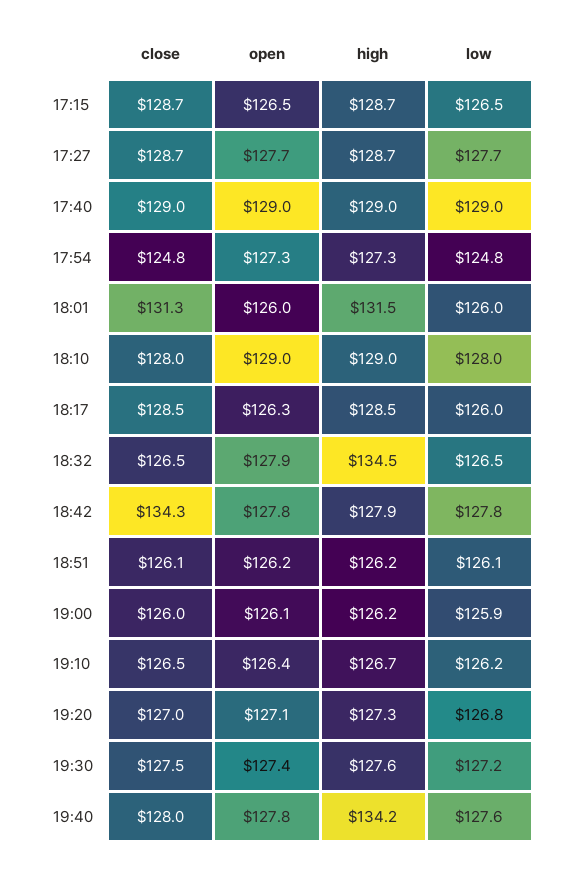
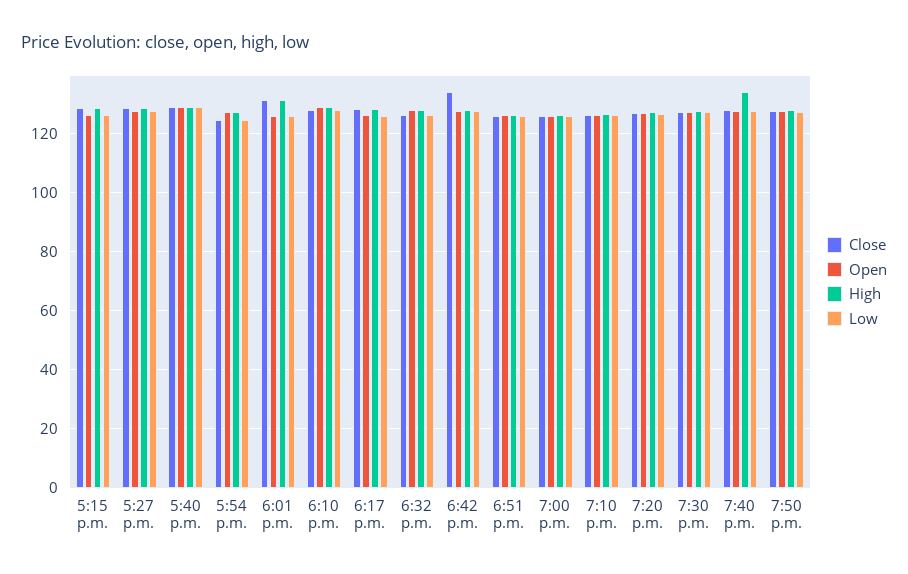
high, 18:32: 134.5 -> 127.5
close, 7:50 p.m.: none -> 127.5
open, 7:50 p.m.: none -> 127.5
high, 7:50 p.m.: none -> 127.5
low, 7:50 p.m.: none -> 127.5

